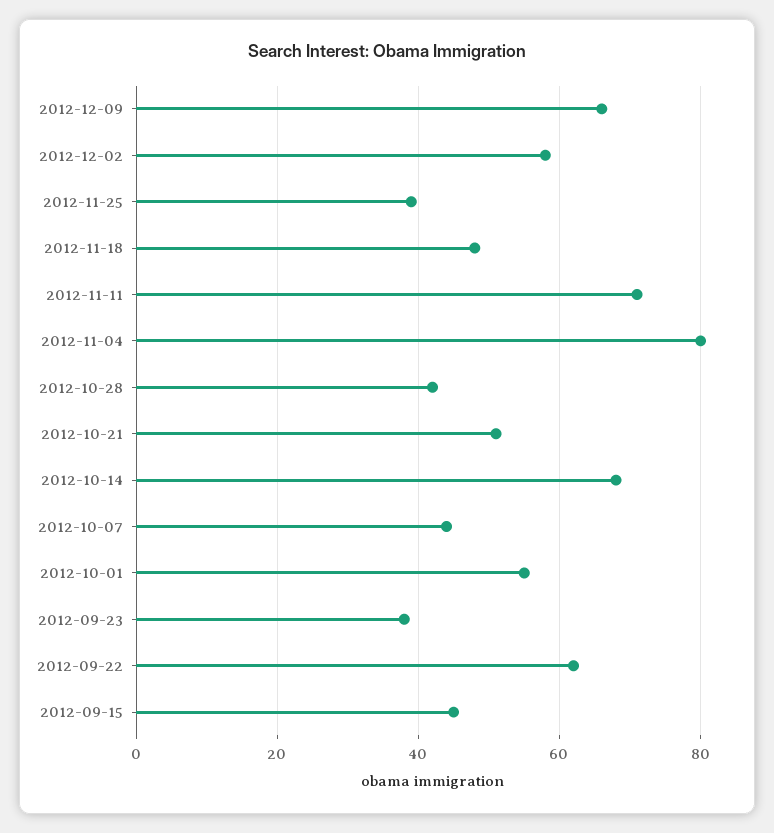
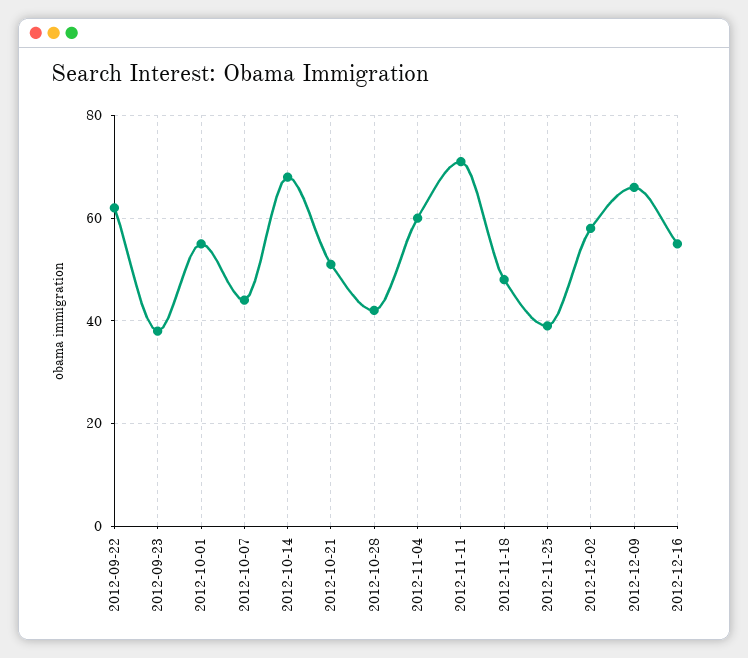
2012-11-04: 80 -> 60
2012-09-15: 45 -> none
2012-12-16: none -> 55

